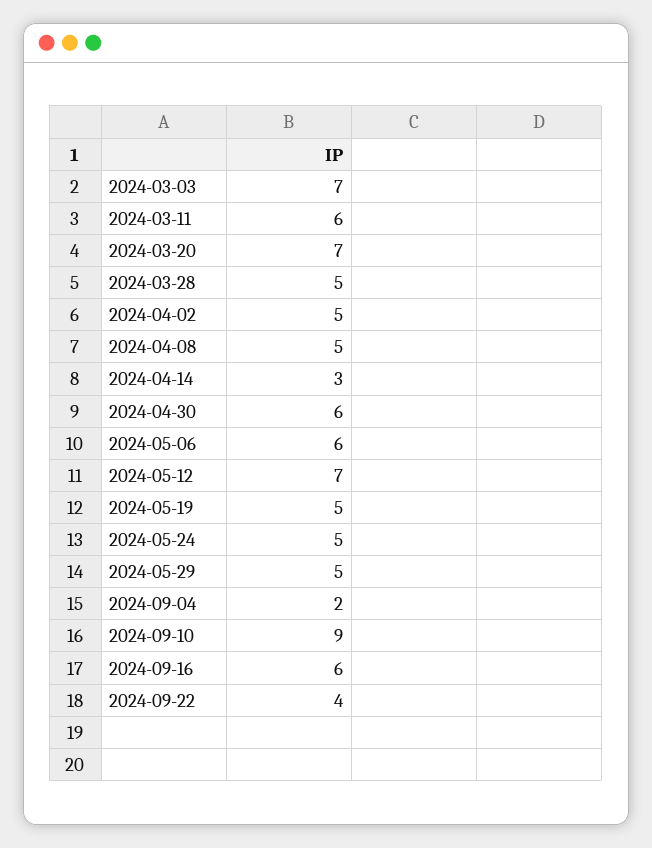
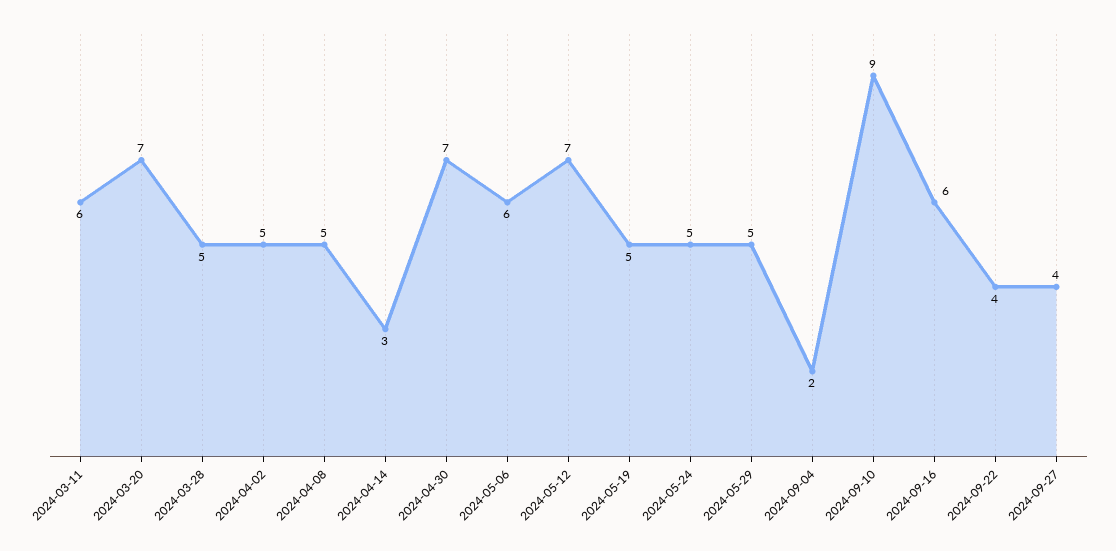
2024-03-03: 7 -> none
2024-04-30: 6 -> 7
2024-09-27: none -> 4

